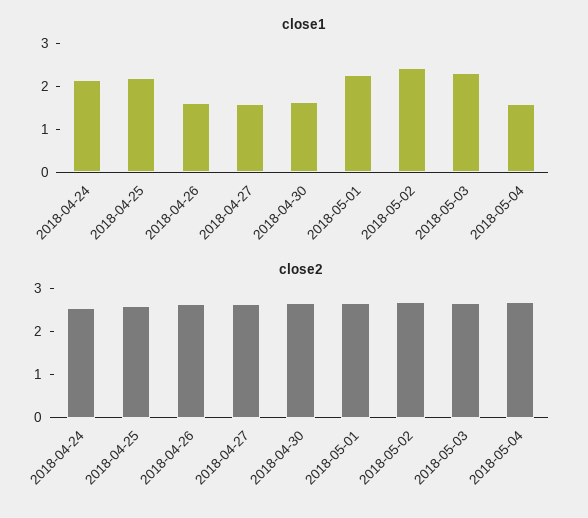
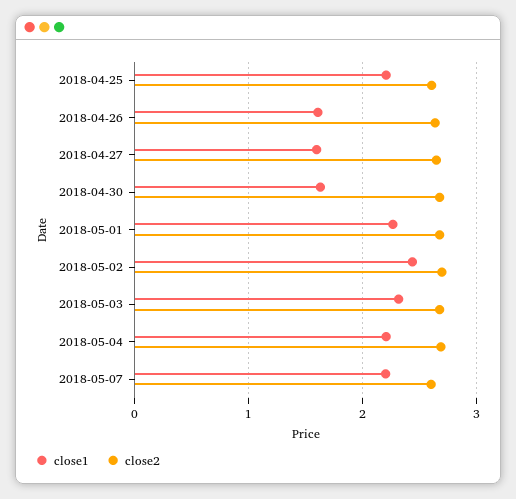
close1, 2018-04-24: 2.2 -> none
close1, 2018-05-04: 1.6 -> 2.2
close2, 2018-04-24: 2.6 -> none
close1, 2018-05-07: none -> 2.2
close2, 2018-05-07: none -> 2.6

